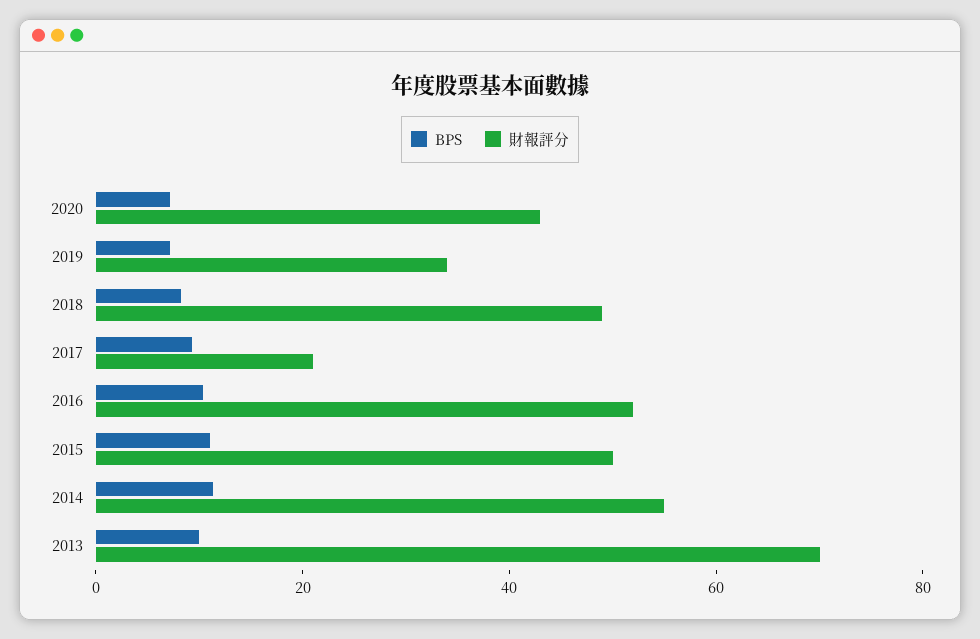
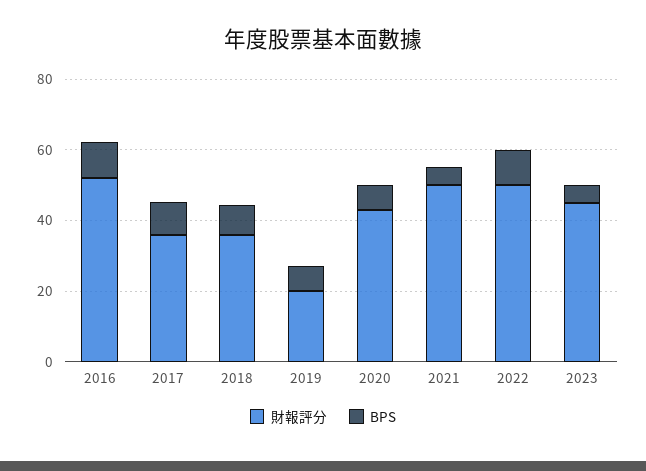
財報評分, 2019: 35 -> 20
財報評分, 2018: 50 -> 35
財報評分, 2017: 20 -> 35
BPS, 2015: 10 -> none
財報評分, 2015: 50 -> none
BPS, 2014: 10 -> none
財報評分, 2014: 55 -> none
BPS, 2013: 10 -> none
財報評分, 2013: 70 -> none
財報評分, 2021: none -> 50
BPS, 2021: none -> 5
財報評分, 2022: none -> 50
BPS, 2022: none -> 10
財報評分, 2023: none -> 45
BPS, 2023: none -> 5

